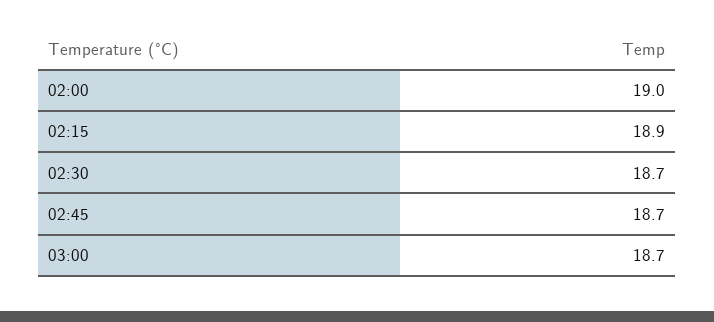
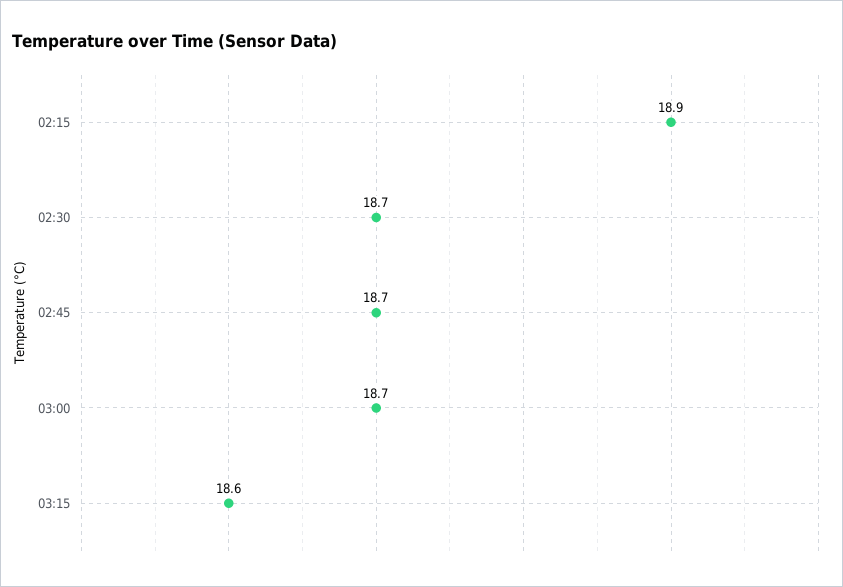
02:00: 19 -> none
03:15: none -> 18.6

